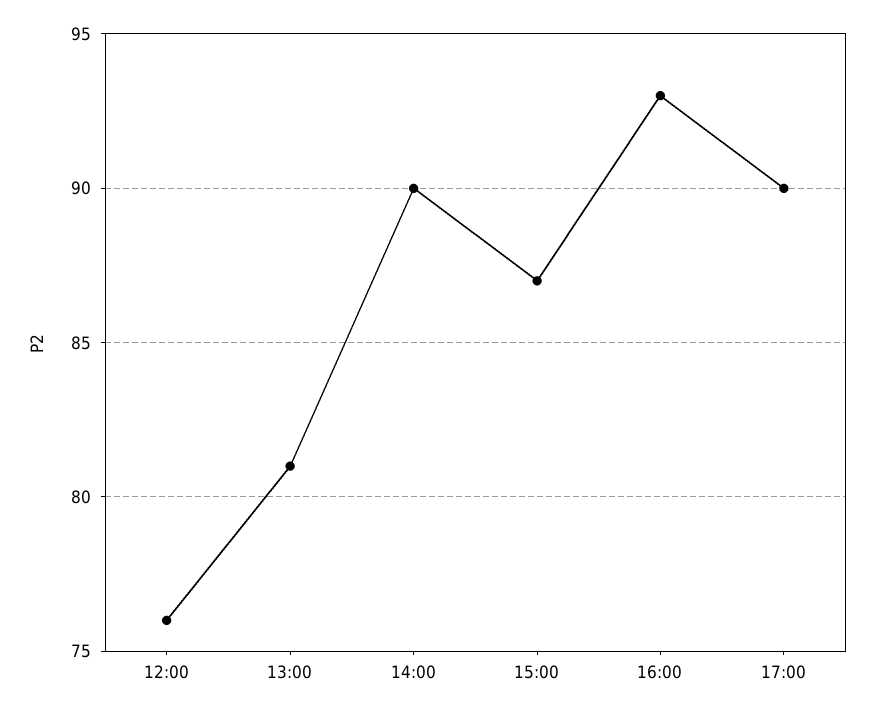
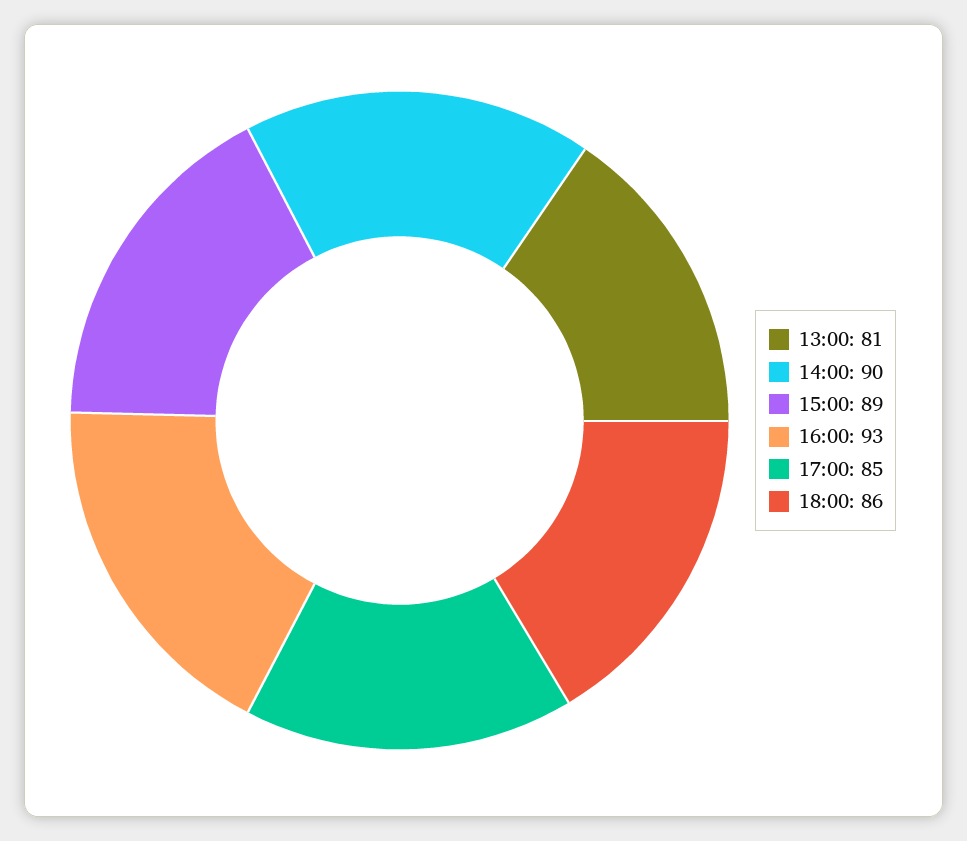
12:00: 76 -> none
15:00: 87 -> 89
17:00: 90 -> 85
18:00: none -> 86

